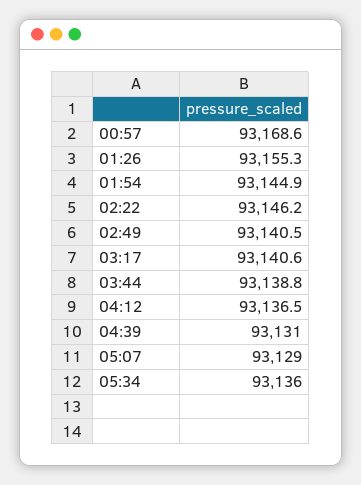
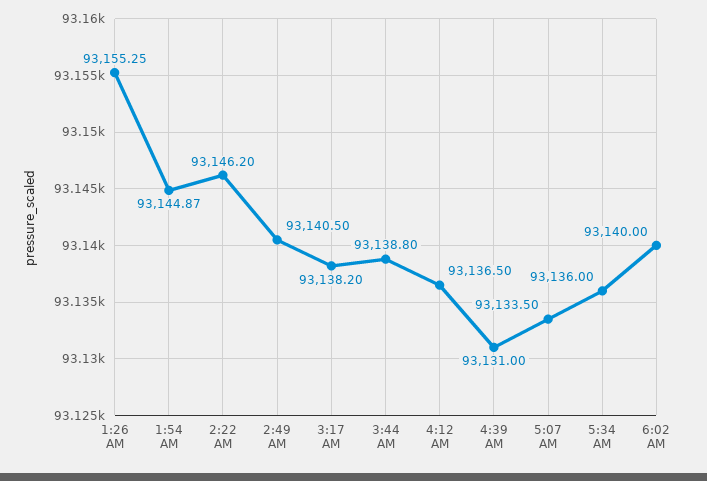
00:57: 93168.6 -> none
03:17: 93140.6 -> 93138.2
05:07: 93129 -> 93133.5
6:02 AM: none -> 93140

